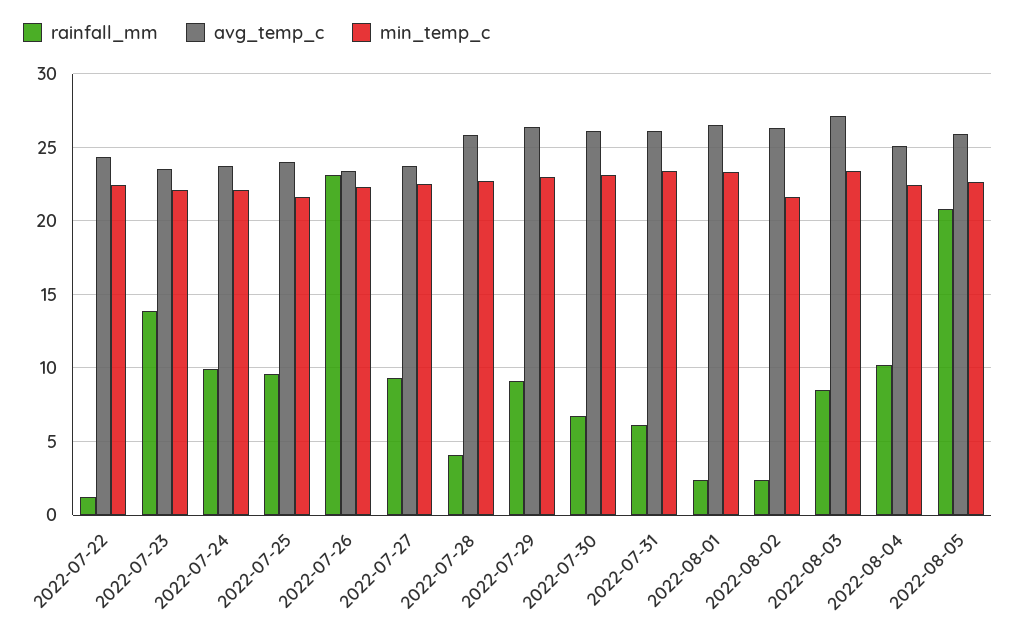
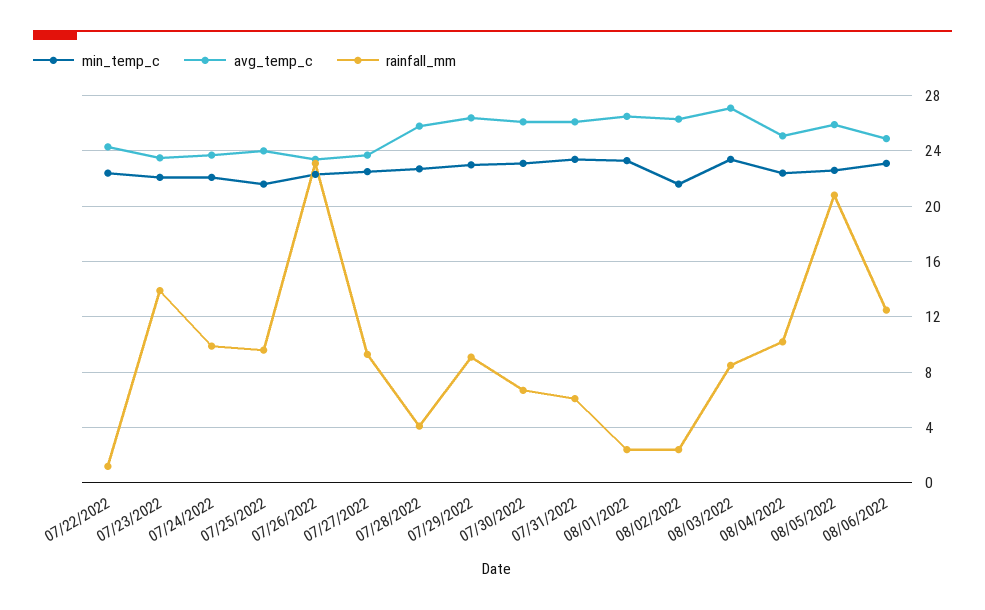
min_temp_c, 08/06/2022: none -> 23
avg_temp_c, 08/06/2022: none -> 25
rainfall_mm, 08/06/2022: none -> 12.5

